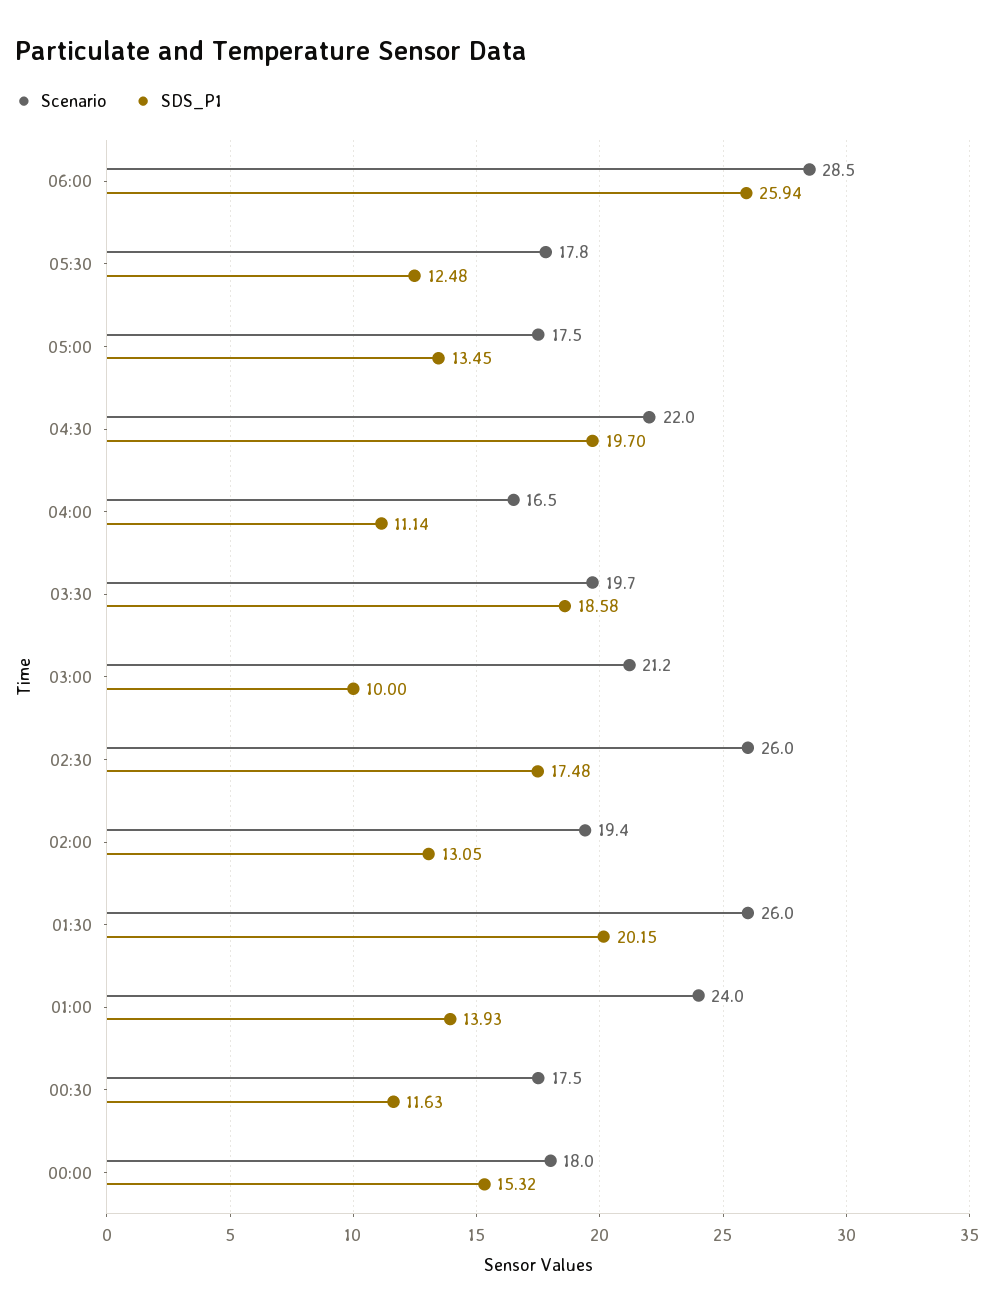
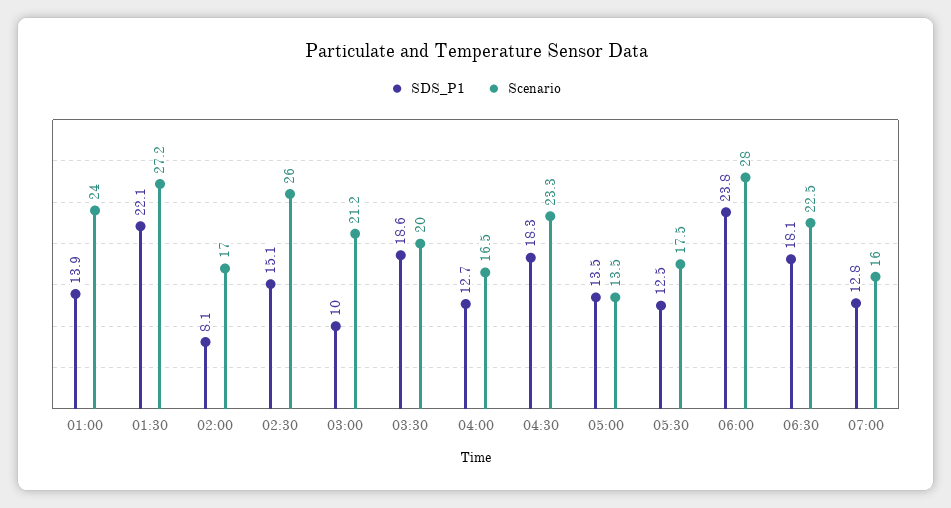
Scenario, 06:00: 28.5 -> 28
SDS_P1, 06:00: 25.94 -> 23.8
Scenario, 05:30: 17.8 -> 17.5
Scenario, 05:00: 17.5 -> 13.5
Scenario, 04:30: 22 -> 23.3
SDS_P1, 04:30: 19.7 -> 18.3
SDS_P1, 04:00: 11.14 -> 12.7
Scenario, 03:30: 19.7 -> 20
SDS_P1, 02:30: 17.48 -> 15.1
Scenario, 02:00: 19.4 -> 17
SDS_P1, 02:00: 13.05 -> 8.1
Scenario, 01:30: 26 -> 27.2
SDS_P1, 01:30: 20.15 -> 22.1
Scenario, 00:30: 17.5 -> none
SDS_P1, 00:30: 11.63 -> none
Scenario, 00:00: 18 -> none
SDS_P1, 00:00: 15.32 -> none
SDS_P1, 06:30: none -> 18.1
Scenario, 06:30: none -> 22.5
SDS_P1, 07:00: none -> 12.8
Scenario, 07:00: none -> 16

